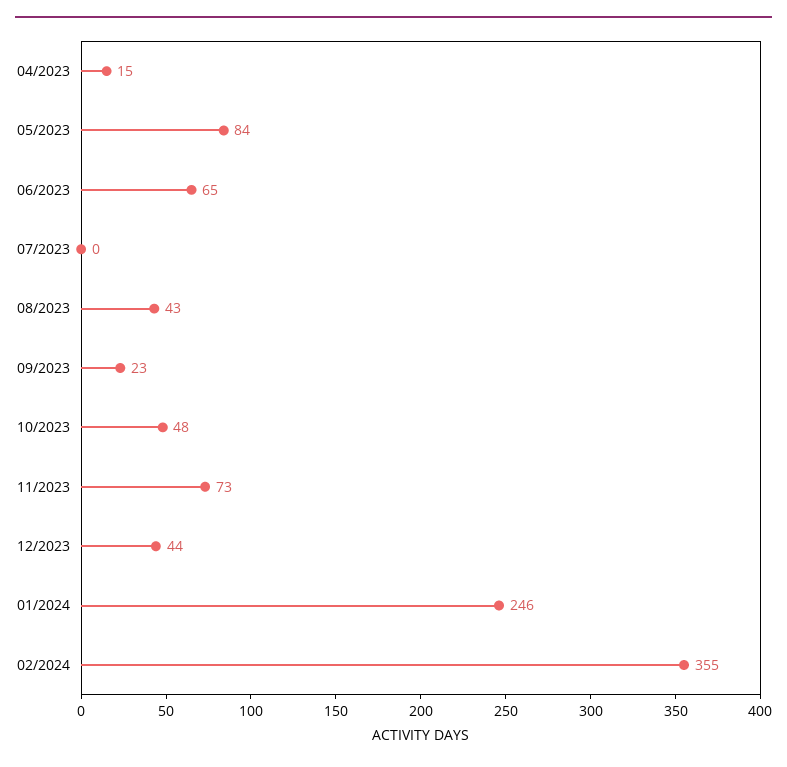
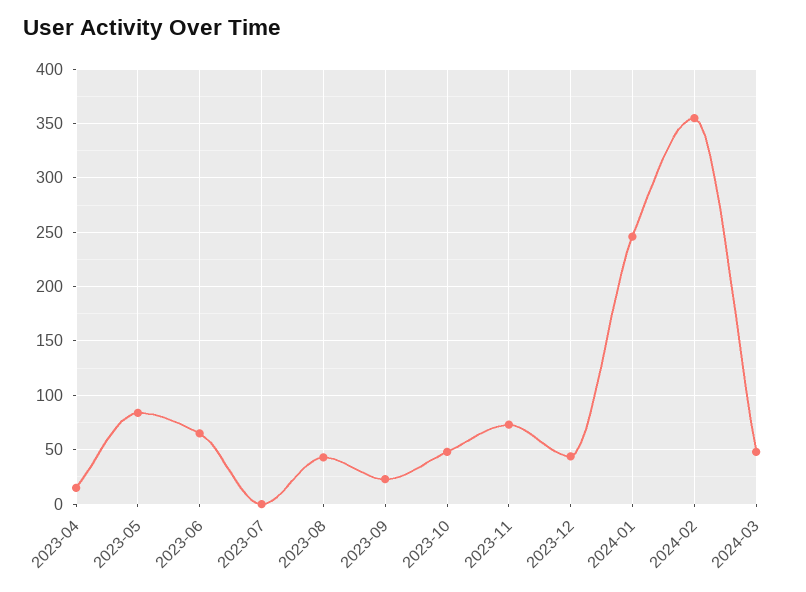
2024-03: none -> 50

